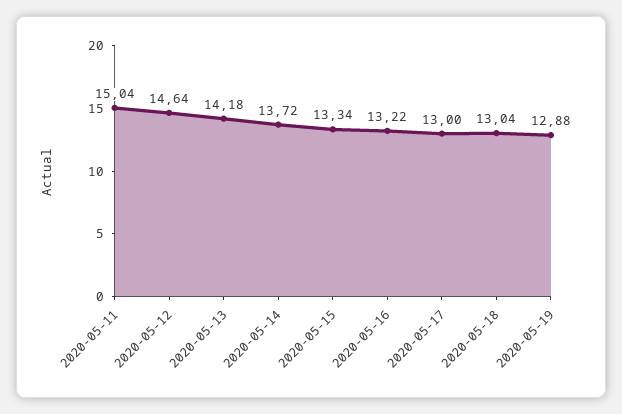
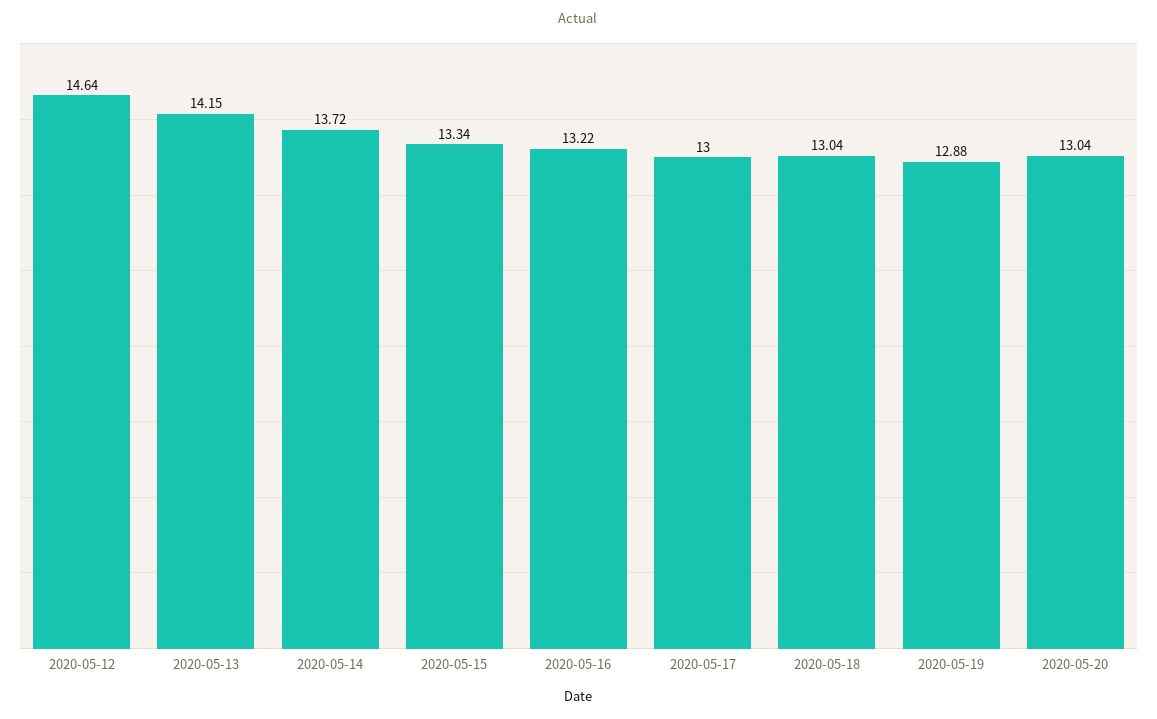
2020-05-11: 15.04 -> none
2020-05-13: 14.18 -> 14.15
2020-05-20: none -> 13.04

